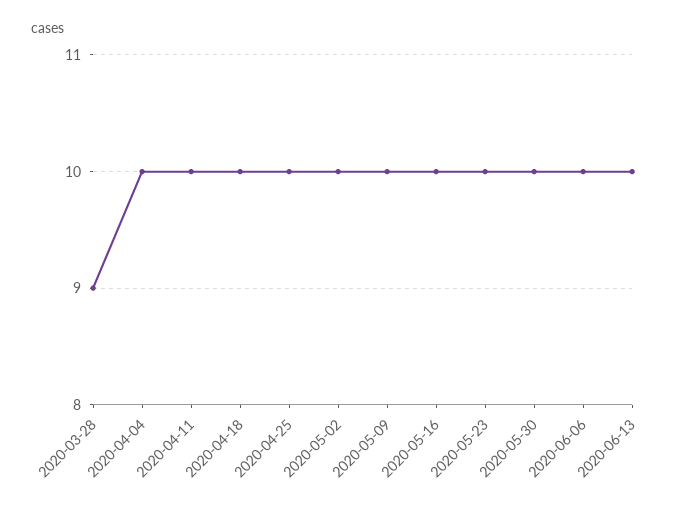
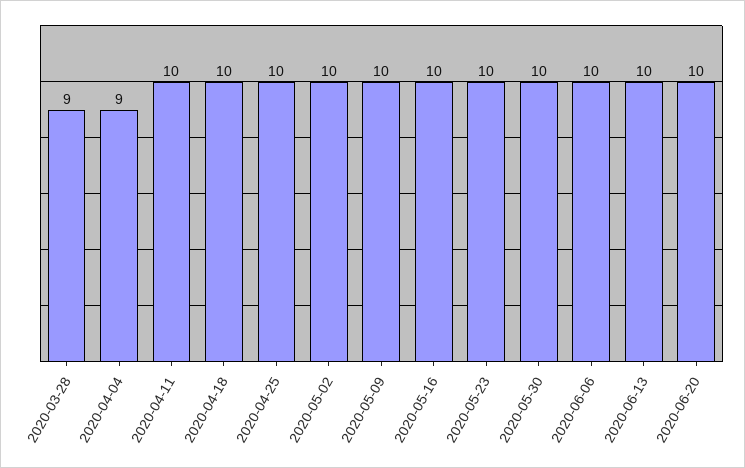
2020-04-04: 10 -> 9
2020-06-20: none -> 10

